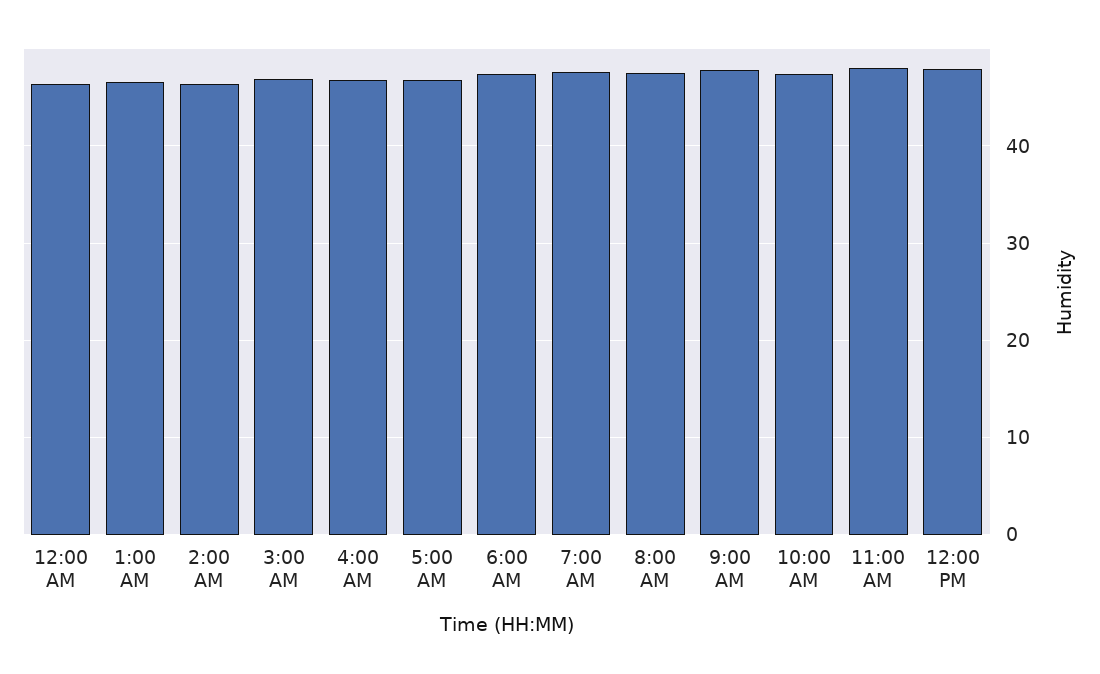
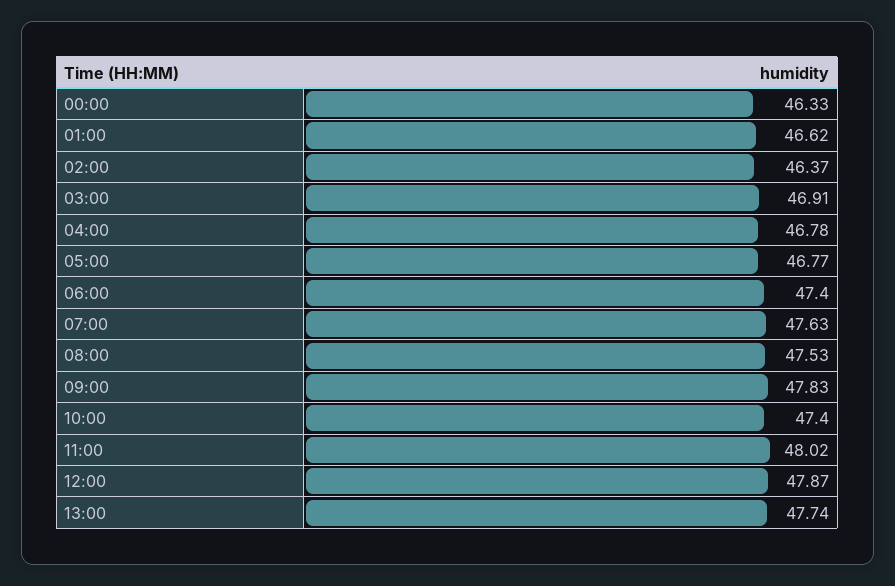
13:00: none -> 47.74

